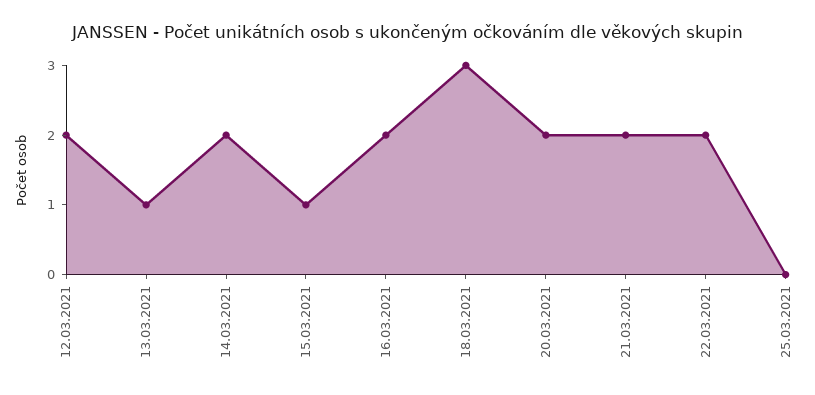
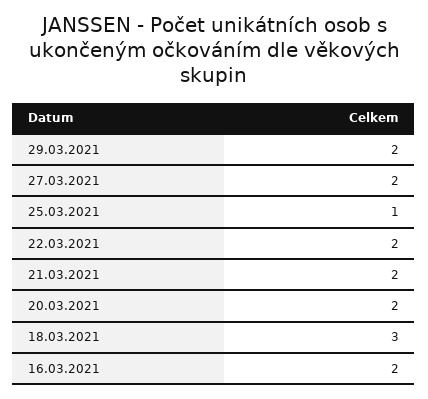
12.03.2021: 2 -> none
13.03.2021: 1 -> none
14.03.2021: 2 -> none
15.03.2021: 1 -> none
25.03.2021: 0 -> 1
29.03.2021: none -> 2
27.03.2021: none -> 2

